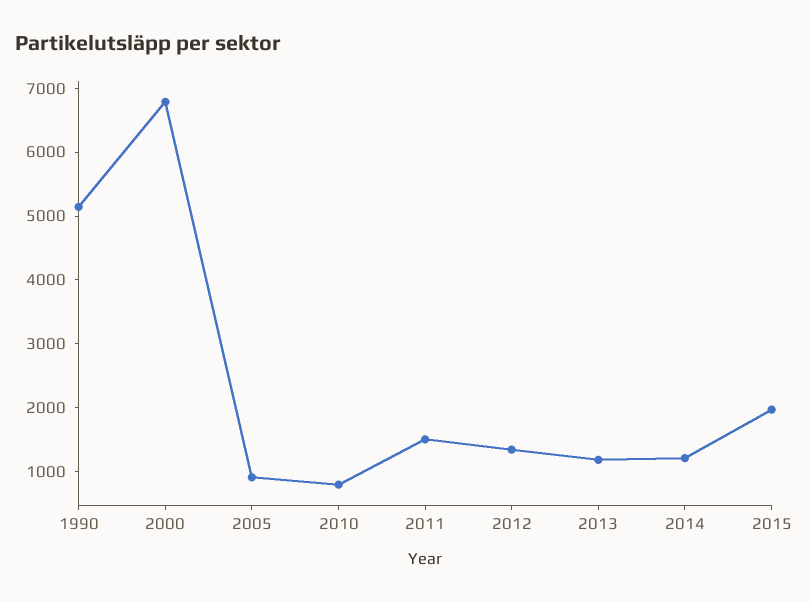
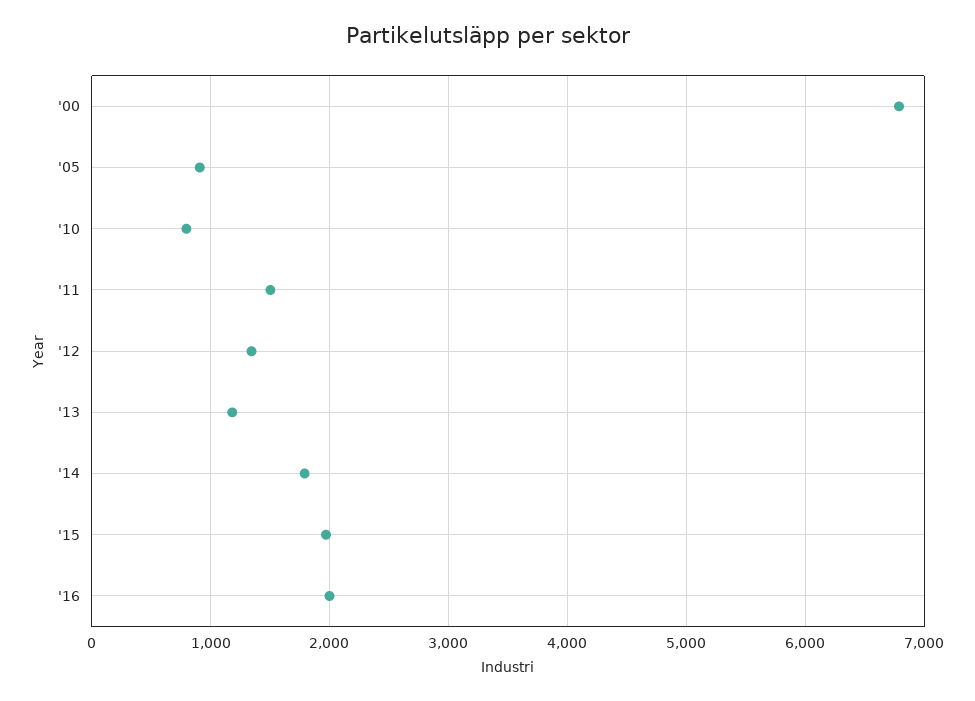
1990: 5200 -> none
2014: 1200 -> 1800
'16: none -> 2000

